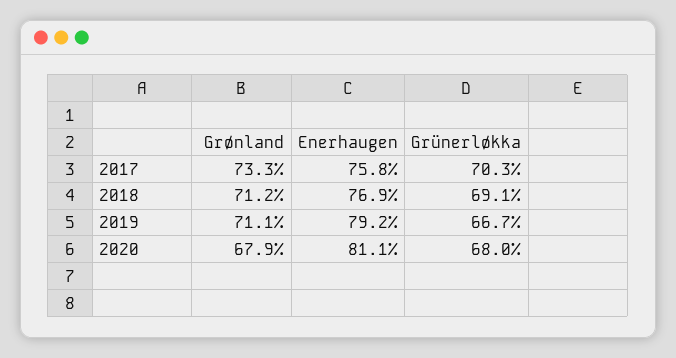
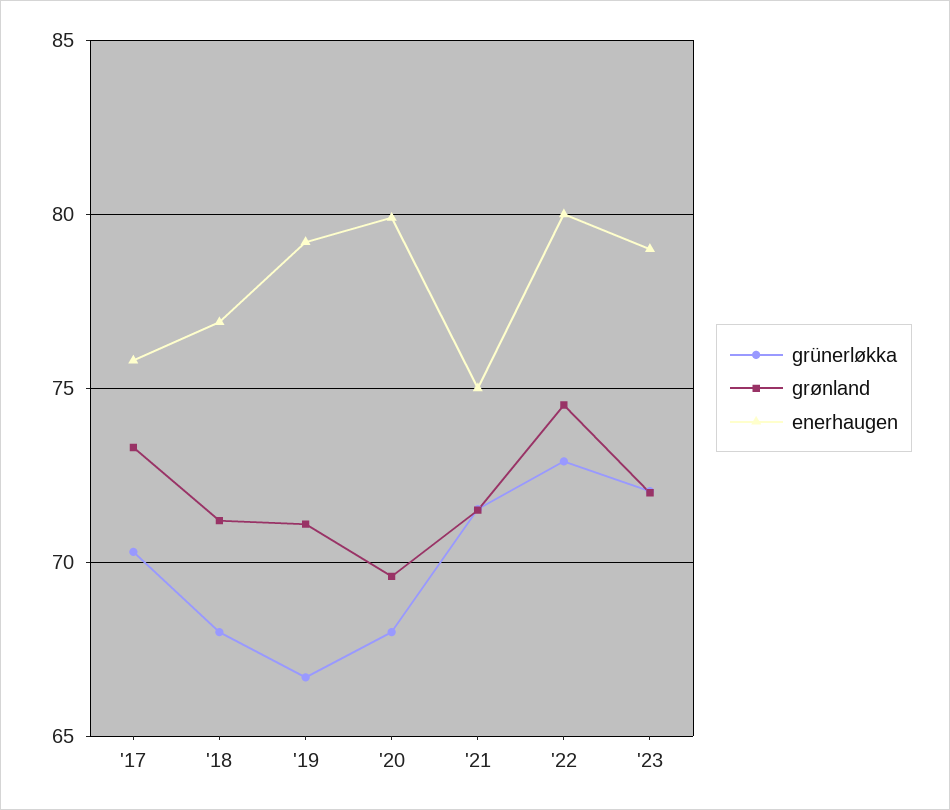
Grünerløkka, 2018: 69.1 -> 68
Grønland, 2020: 67.9 -> 69.5
Enerhaugen, 2020: 81.1 -> 80
Grünerløkka, '21: none -> 71.5
Grønland, '21: none -> 71.5
Enerhaugen, '21: none -> 75
Grünerløkka, '22: none -> 73
Grønland, '22: none -> 74.5
Enerhaugen, '22: none -> 80
Grünerløkka, '23: none -> 72
Grønland, '23: none -> 72
Enerhaugen, '23: none -> 79

